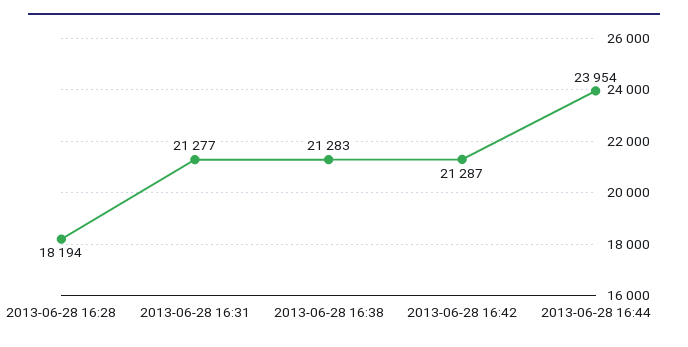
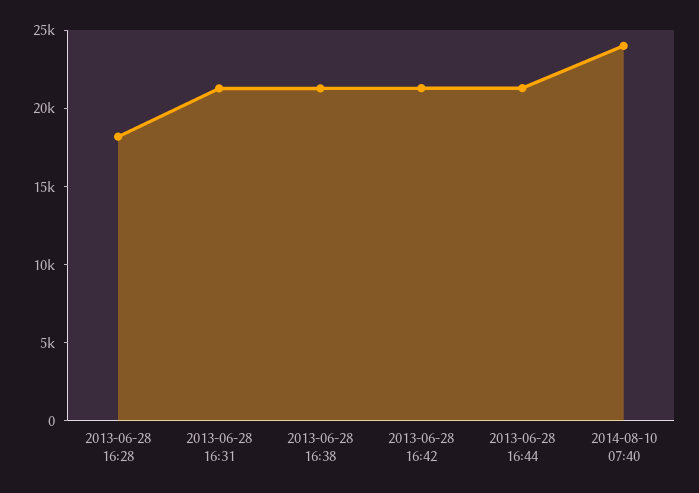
2013-06-28 16:44: 23954 -> 21000
2014-08-10 07:40: none -> 24000

